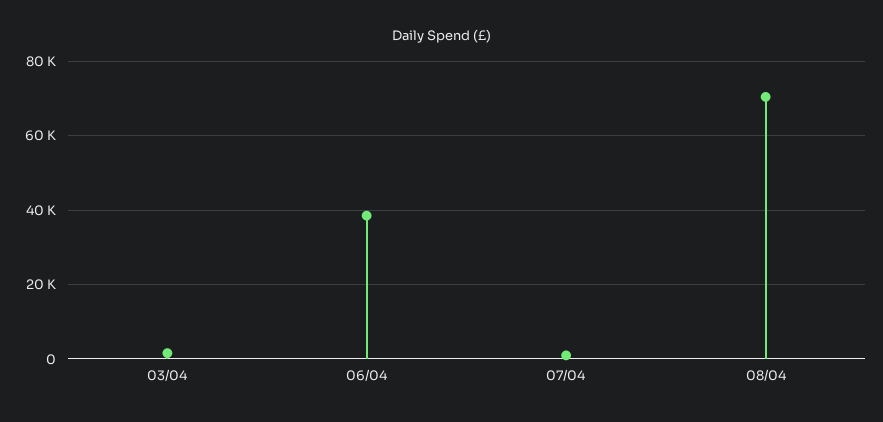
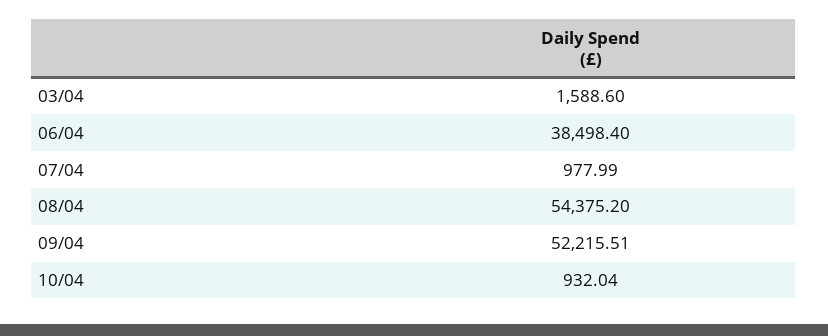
08/04: 70000 -> 54375.2
09/04: none -> 52215.51
10/04: none -> 932.04

